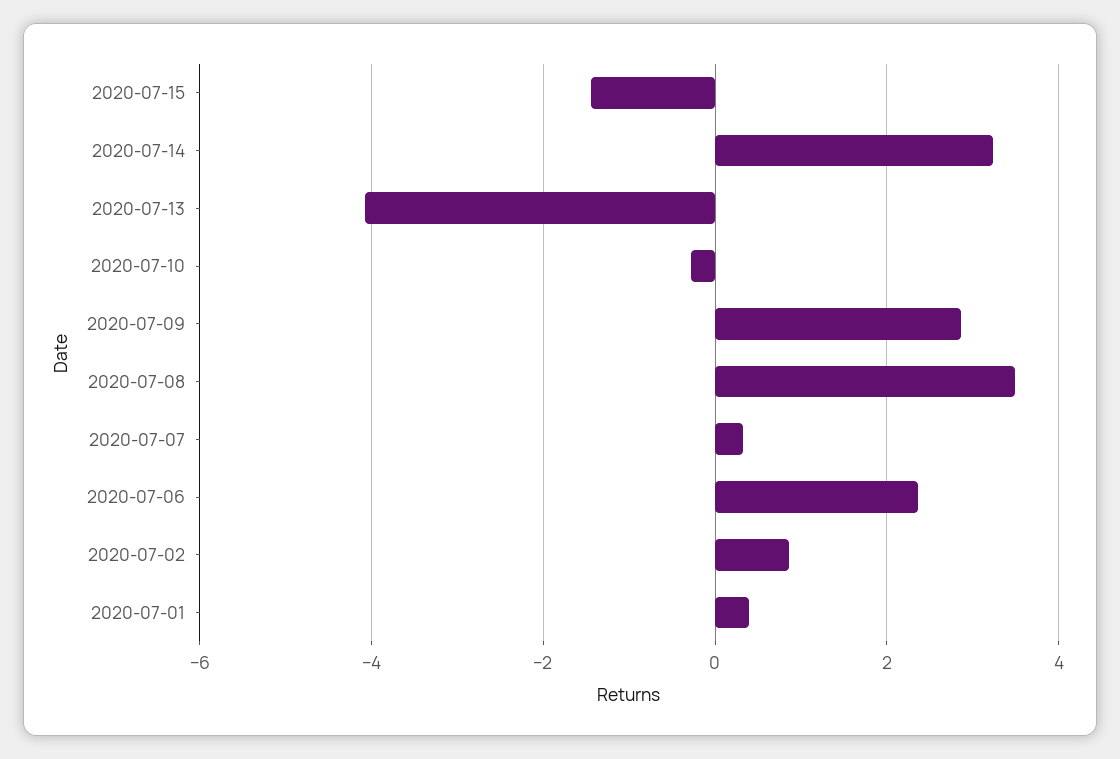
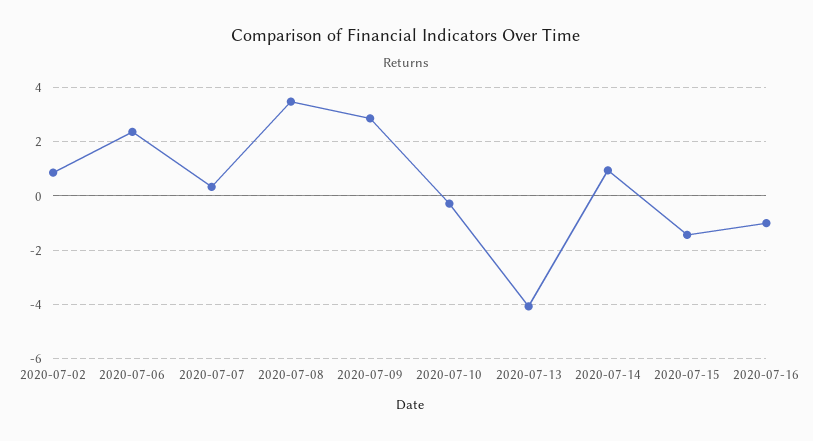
2020-07-14: 3.2 -> 1
2020-07-01: 0.4 -> none
2020-07-16: none -> -1

